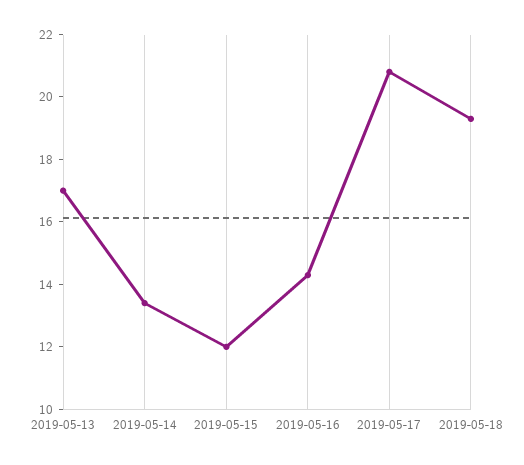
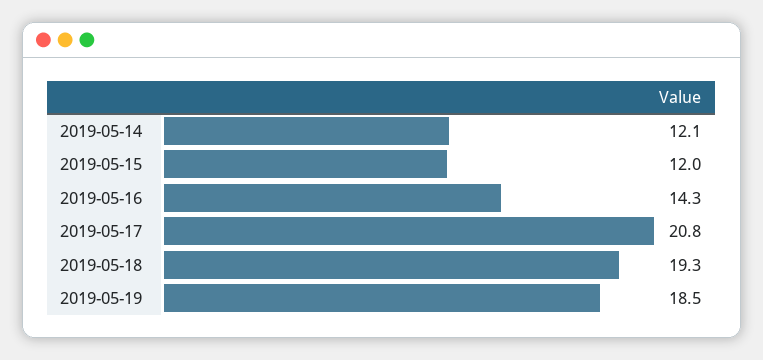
2019-05-13: 17 -> none
2019-05-14: 13.5 -> 12.1
2019-05-19: none -> 18.5

